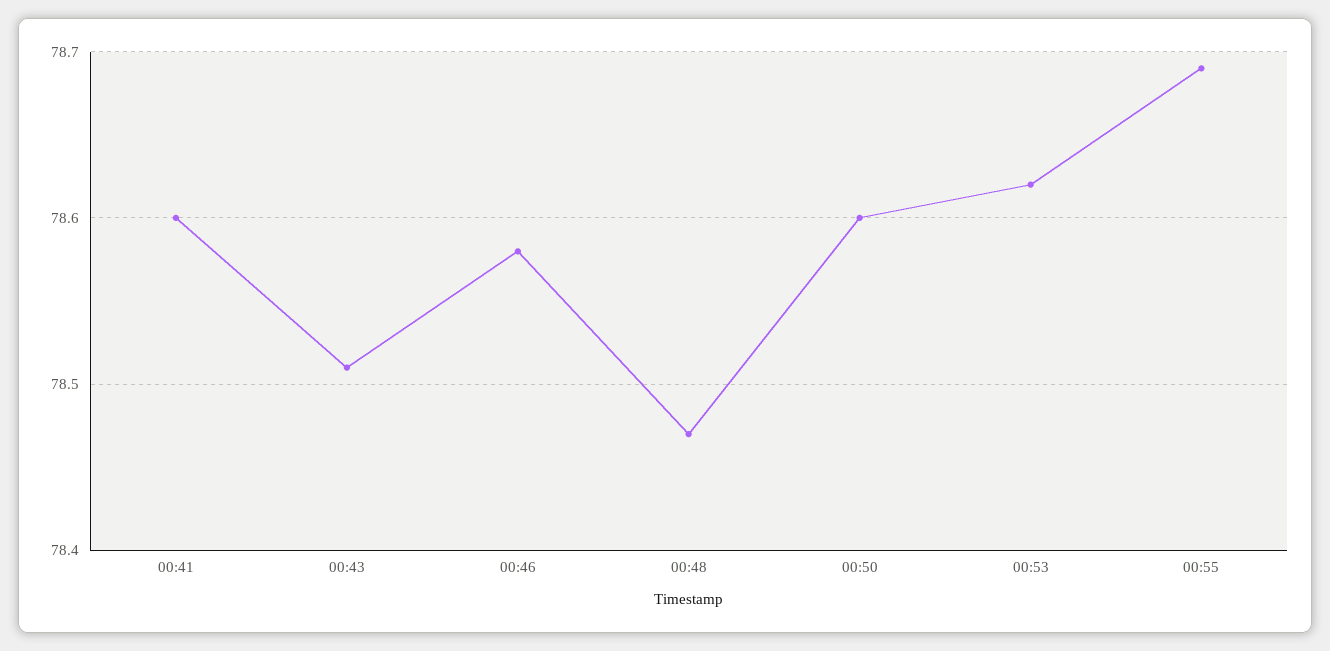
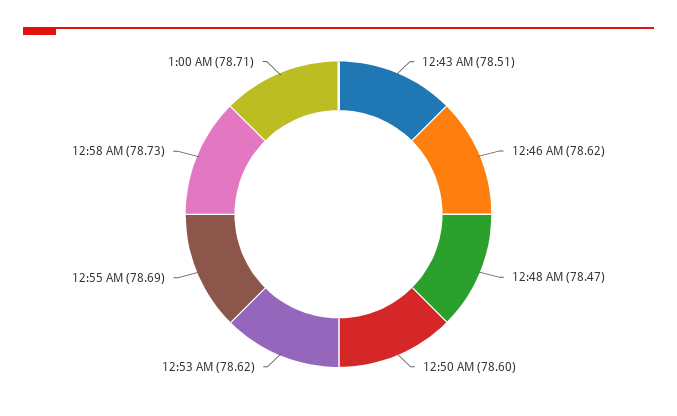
00:41: 78.6 -> none
00:46: 78.58 -> 78.62
12:58 AM: none -> 78.73
1:00 AM: none -> 78.71

